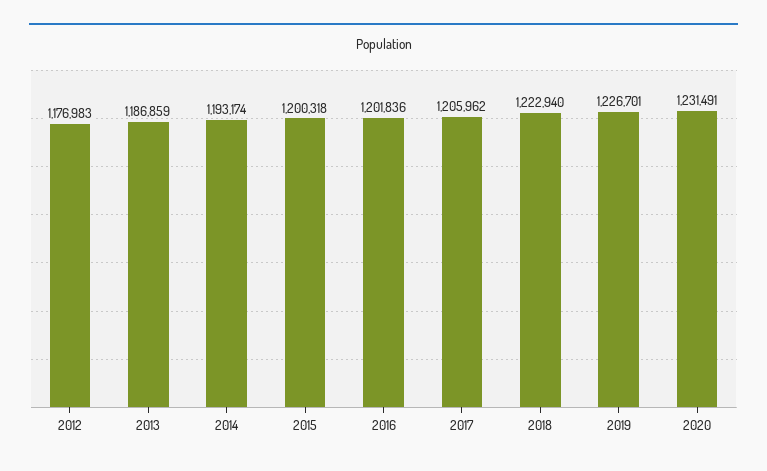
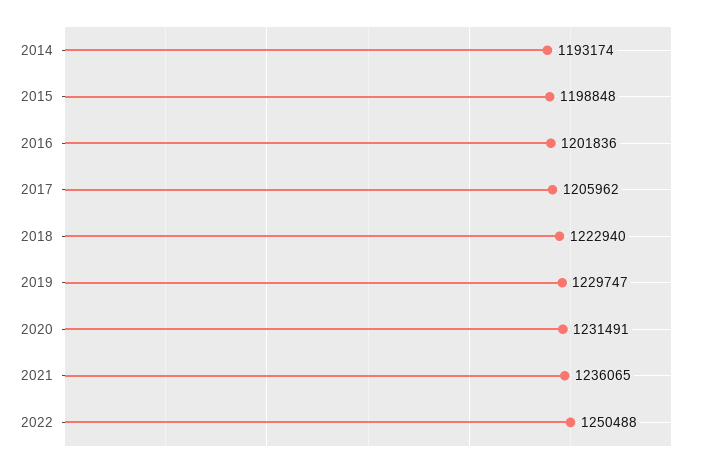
2012: 1176983 -> none
2013: 1186859 -> none
2015: 1200318 -> 1198848
2019: 1226701 -> 1229747
2021: none -> 1236065
2022: none -> 1250488

